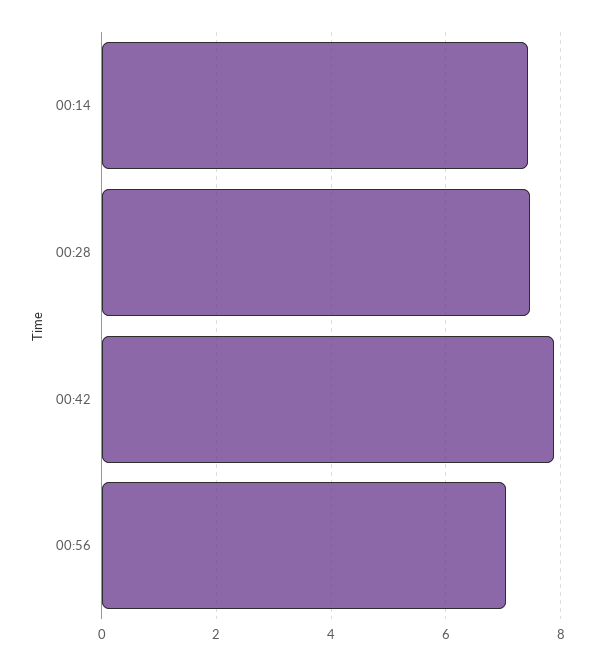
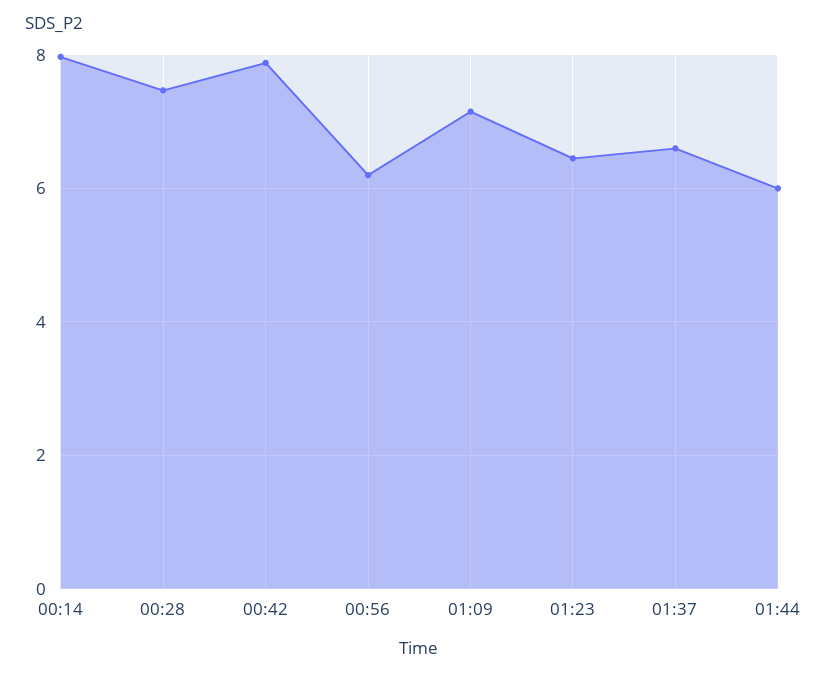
00:14: 7.4 -> 8
00:56: 7 -> 6.2
01:09: none -> 7.2
01:23: none -> 6.4
01:37: none -> 6.6
01:44: none -> 6

